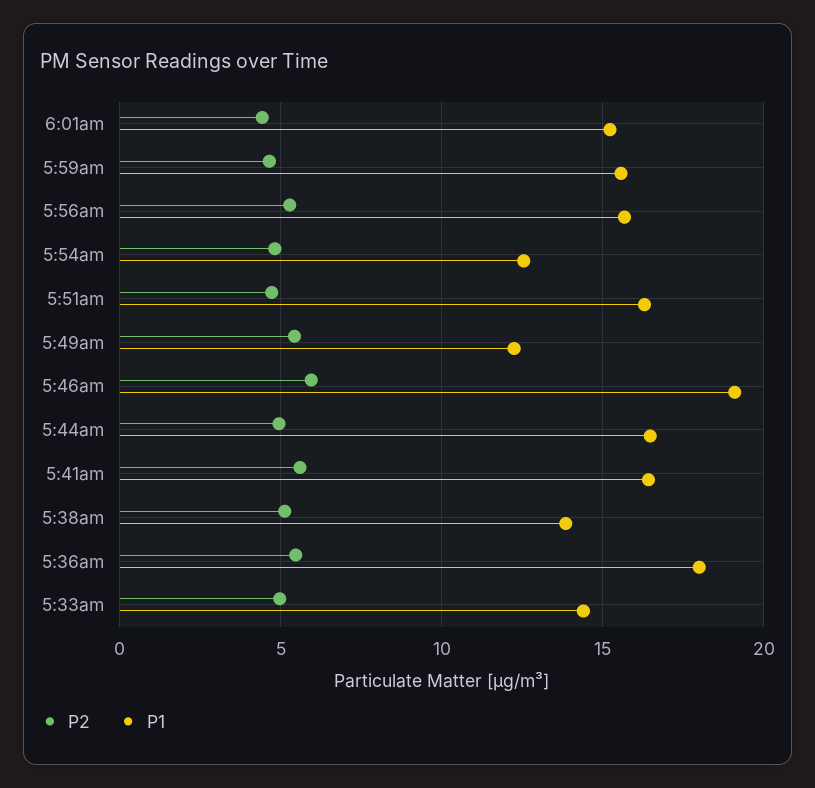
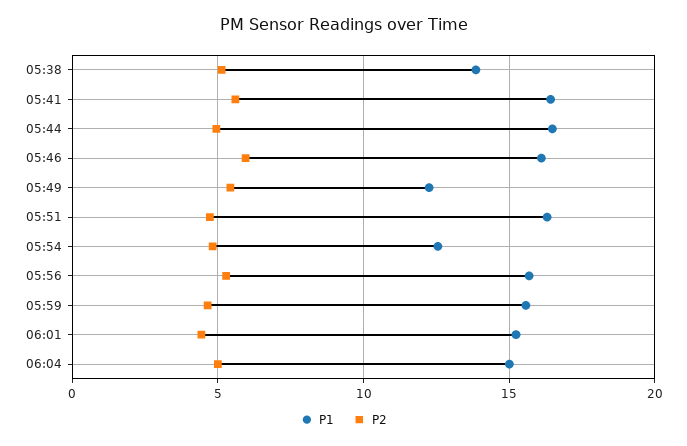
P1, 5:46am: 19 -> 16
P2, 5:36am: 5.5 -> none
P1, 5:36am: 18 -> none
P2, 5:33am: 5 -> none
P1, 5:33am: 14.5 -> none
P1, 06:04: none -> 15
P2, 06:04: none -> 5

